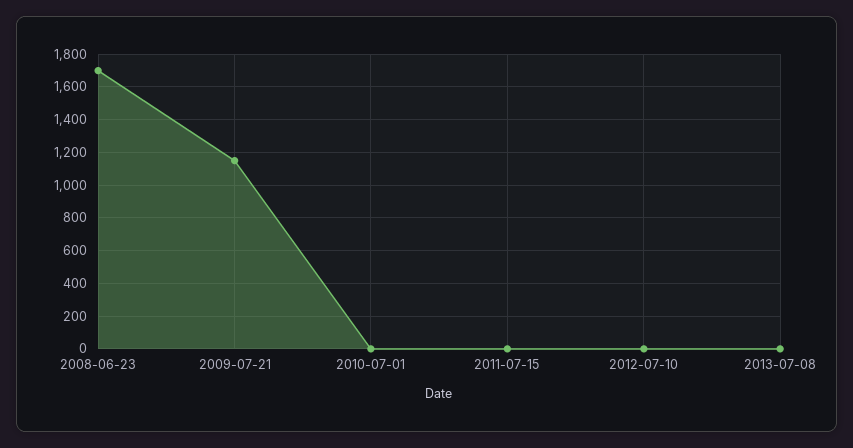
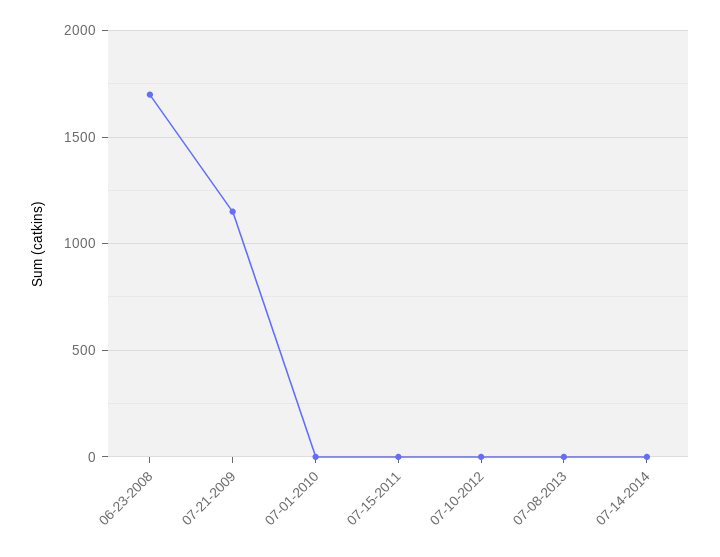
07-14-2014: none -> 0

